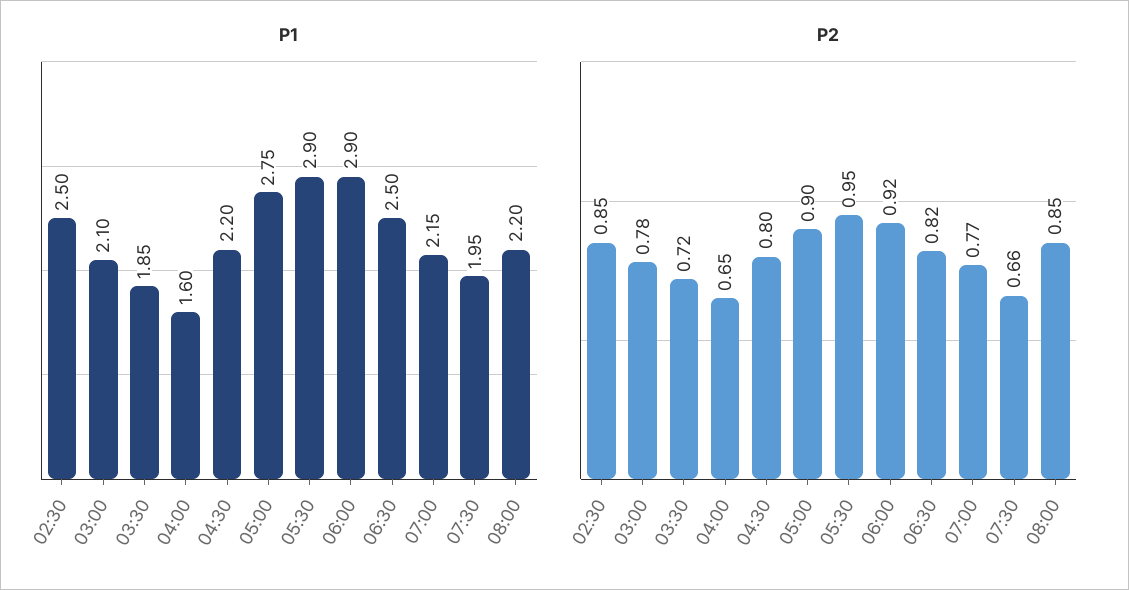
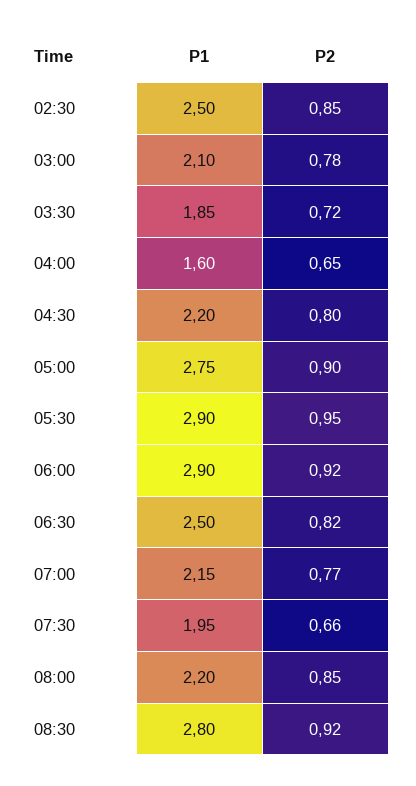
P1, 08:30: none -> 2.8
P2, 08:30: none -> 0.92

